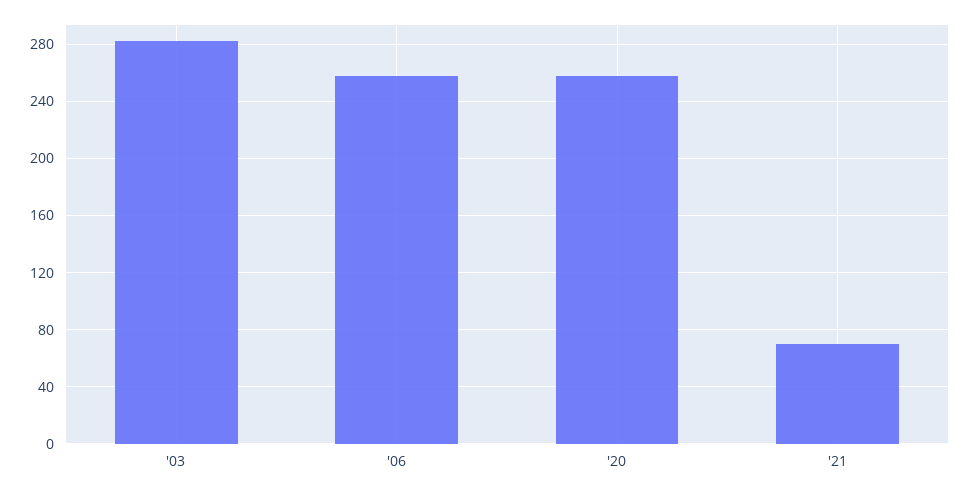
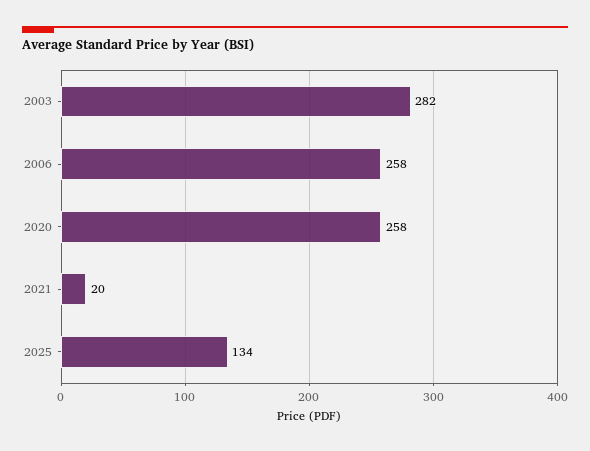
'21: 70 -> 20
2025: none -> 134

